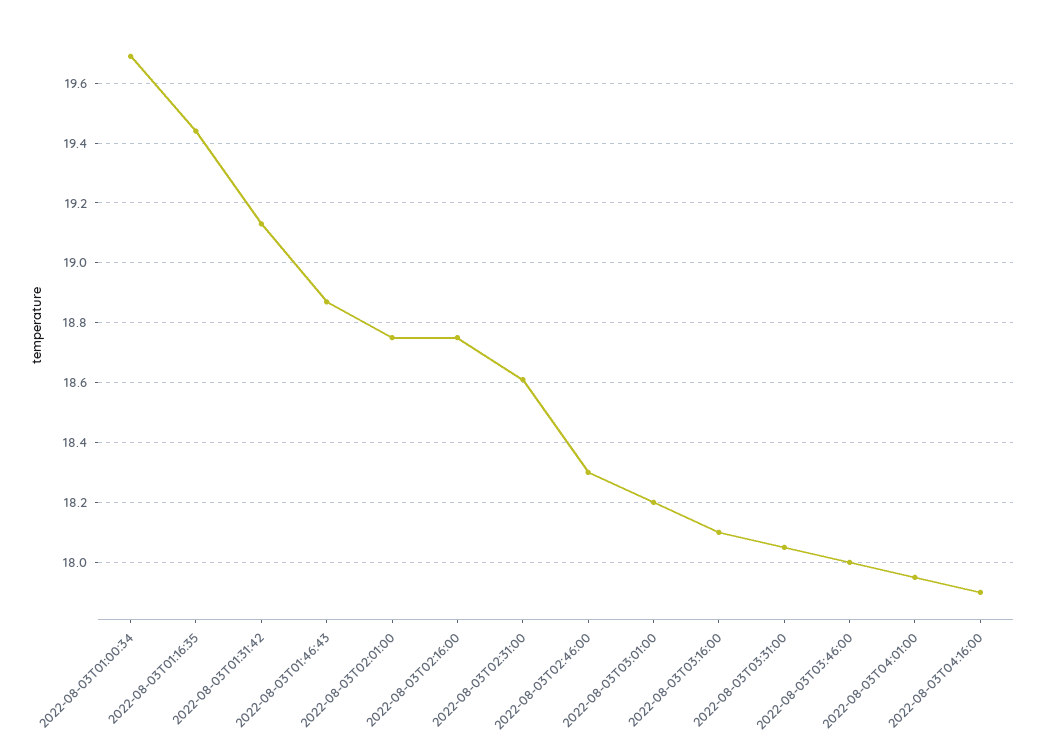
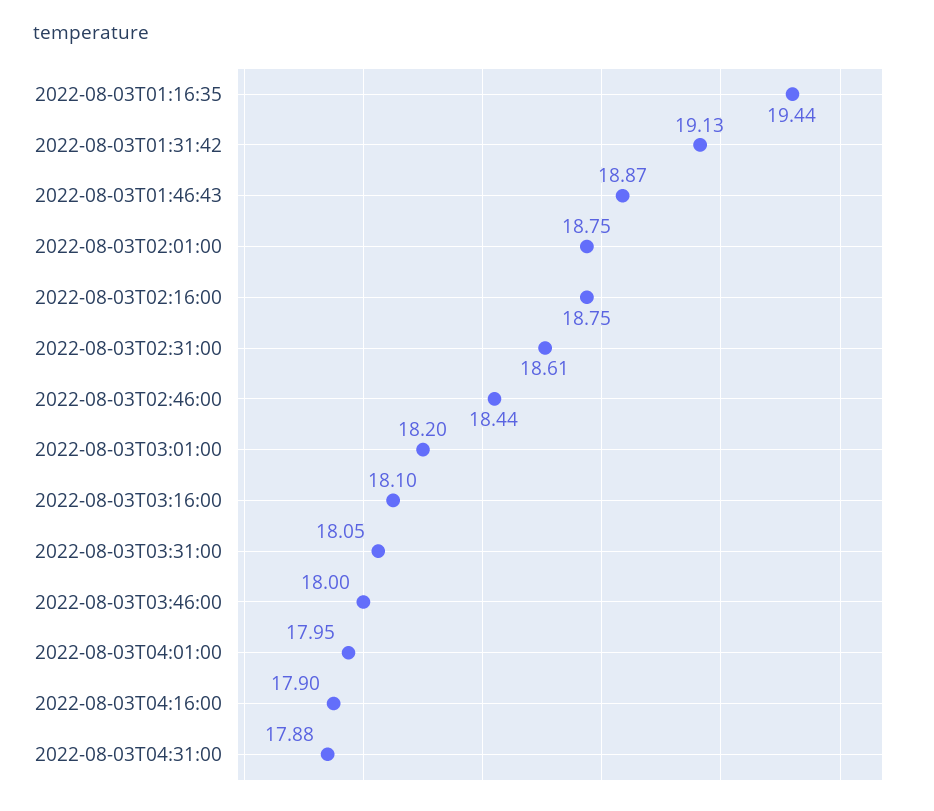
2022-08-03T01:00:34: 19.7 -> none
2022-08-03T02:46:00: 18.3 -> 18.44
2022-08-03T04:31:00: none -> 17.88

